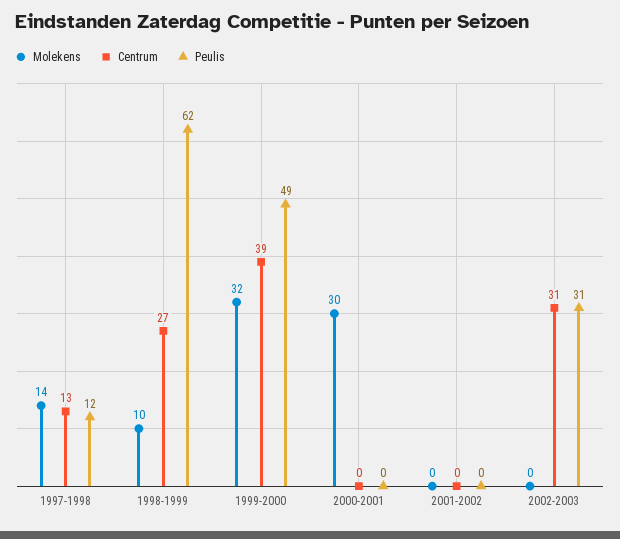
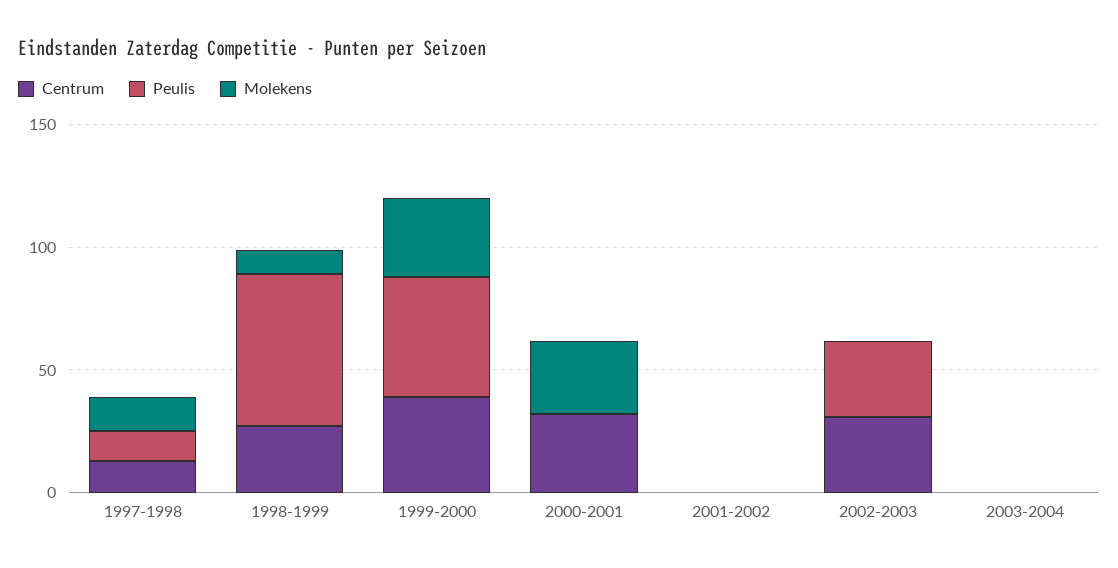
Centrum, 2000-2001: 0 -> 30
Centrum, 2003-2004: none -> 0
Peulis, 2003-2004: none -> 0
Molekens, 2003-2004: none -> 0

